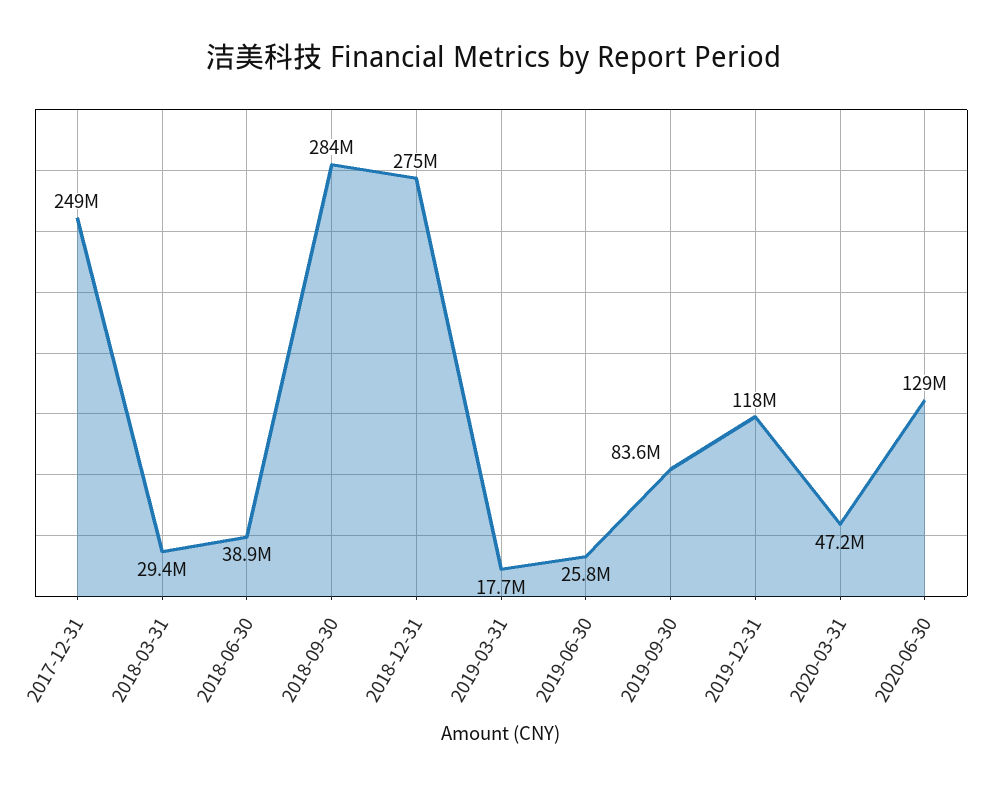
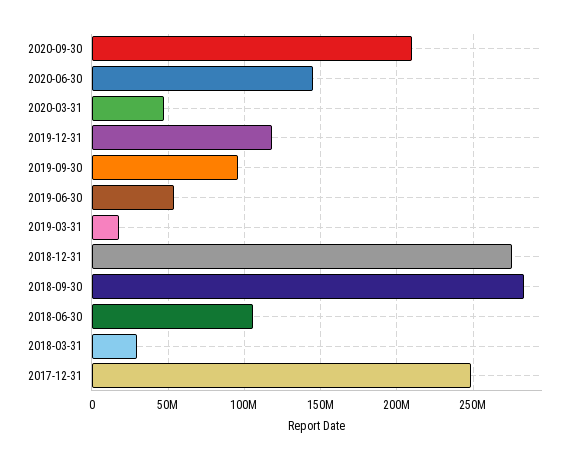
2018-06-30: 38900000 -> 105000000
2019-06-30: 25800000 -> 55000000
2019-09-30: 83600000 -> 95000000
2020-06-30: 129000000 -> 145000000
2020-09-30: none -> 210000000

